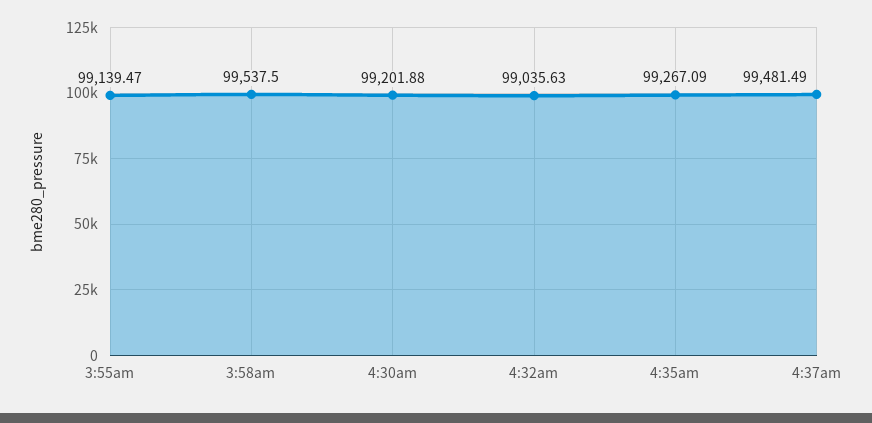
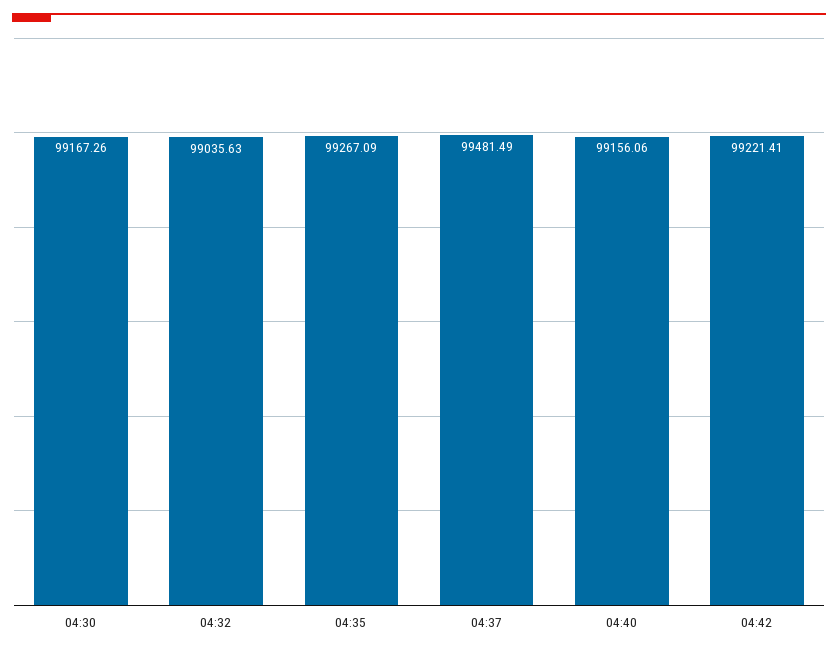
3:55am: 99139.47 -> none
3:58am: 99537.5 -> none
4:30am: 99201.88 -> 99167.26
04:40: none -> 99156.06
04:42: none -> 99221.41

